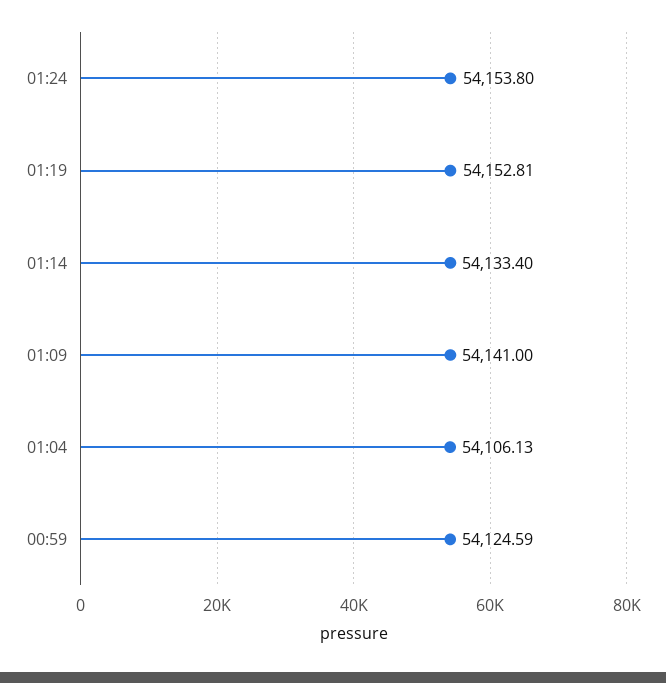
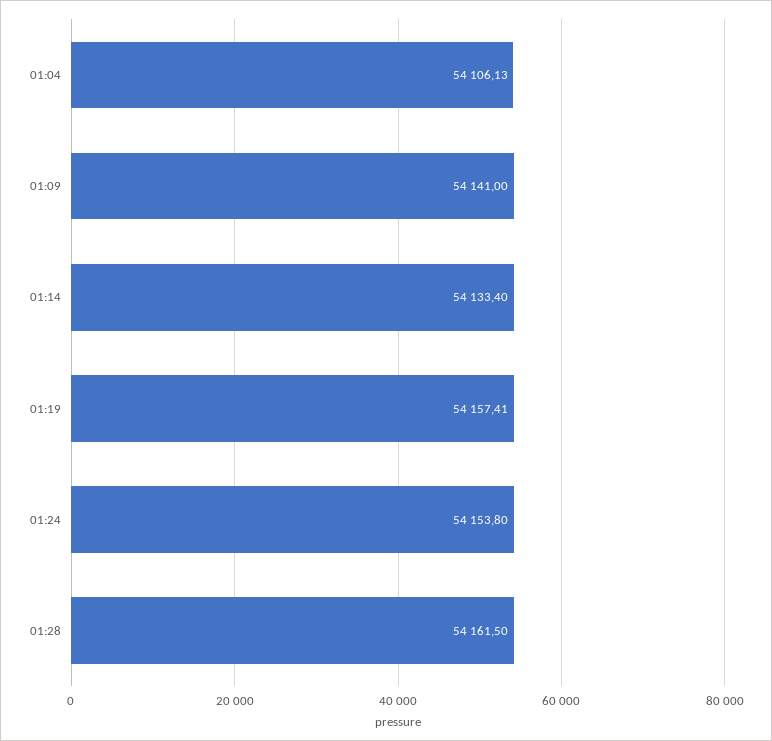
01:19: 54152.81 -> 54157.41
00:59: 54124.59 -> none
01:28: none -> 54161.5

